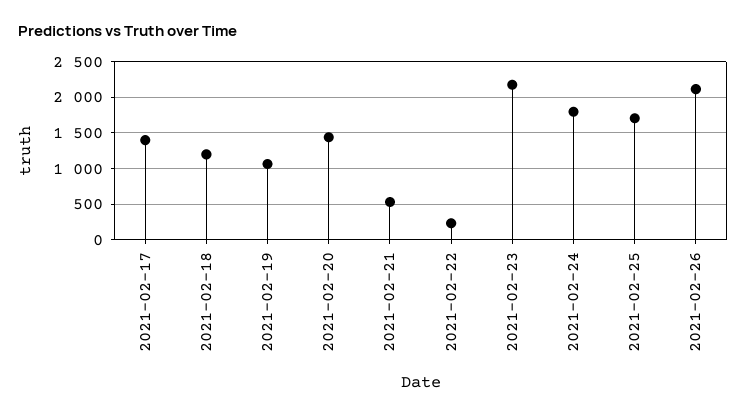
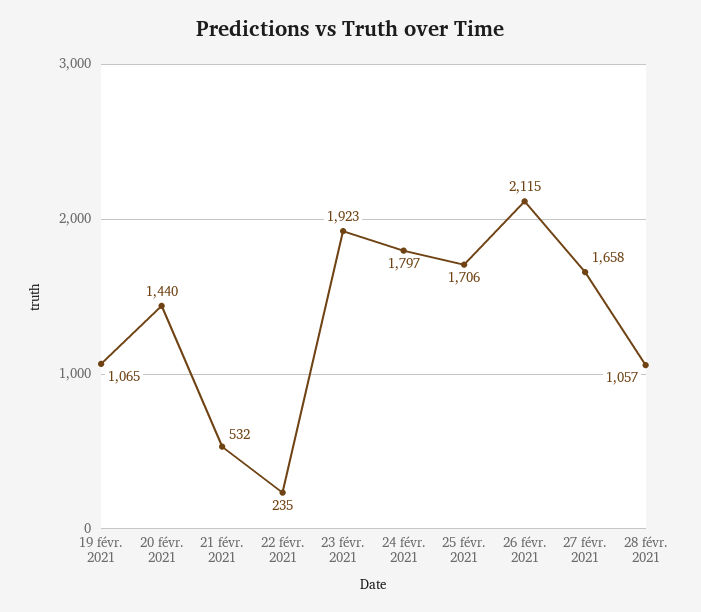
2021-02-17: 1400 -> none
2021-02-18: 1200 -> none
2021-02-23: 2200 -> 1923
27 févr. 2021: none -> 1658
28 févr. 2021: none -> 1057

